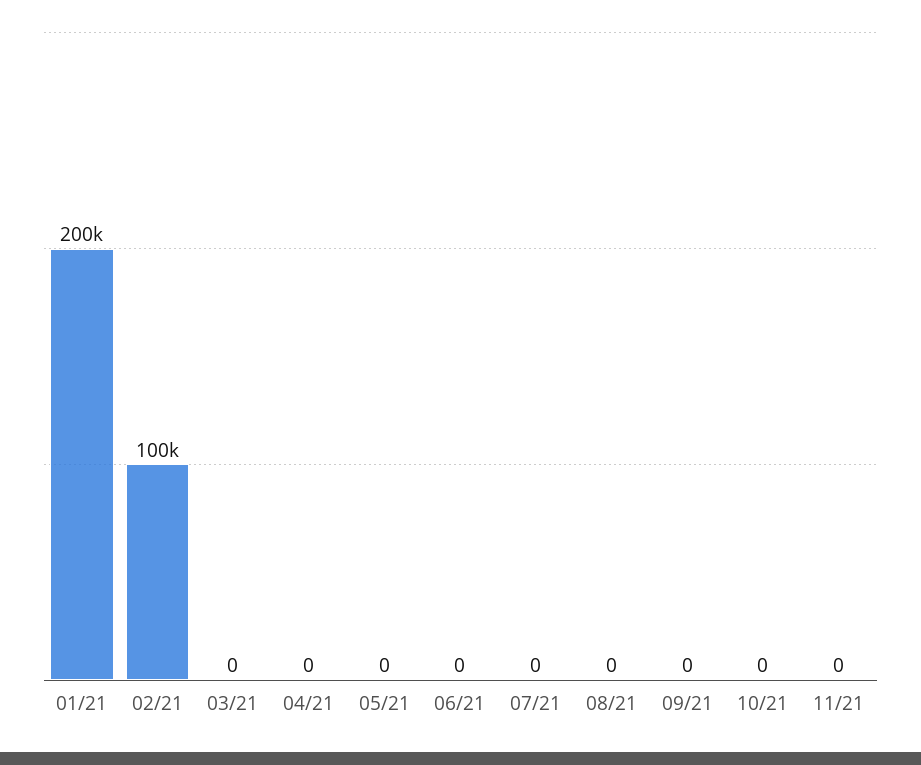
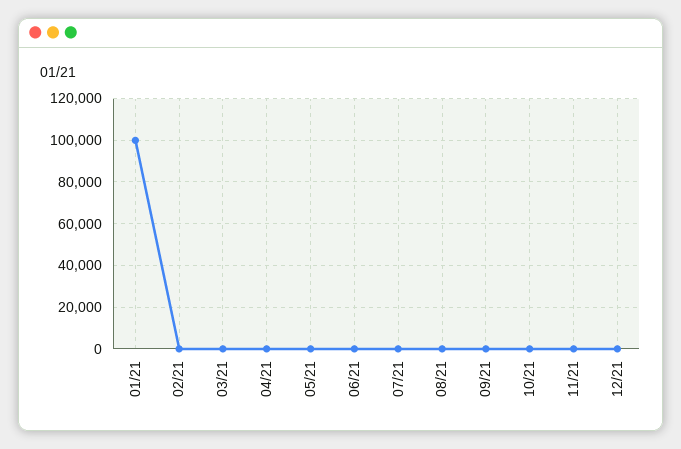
01/21: 200000 -> 100000
02/21: 100000 -> 0
12/21: none -> 0

